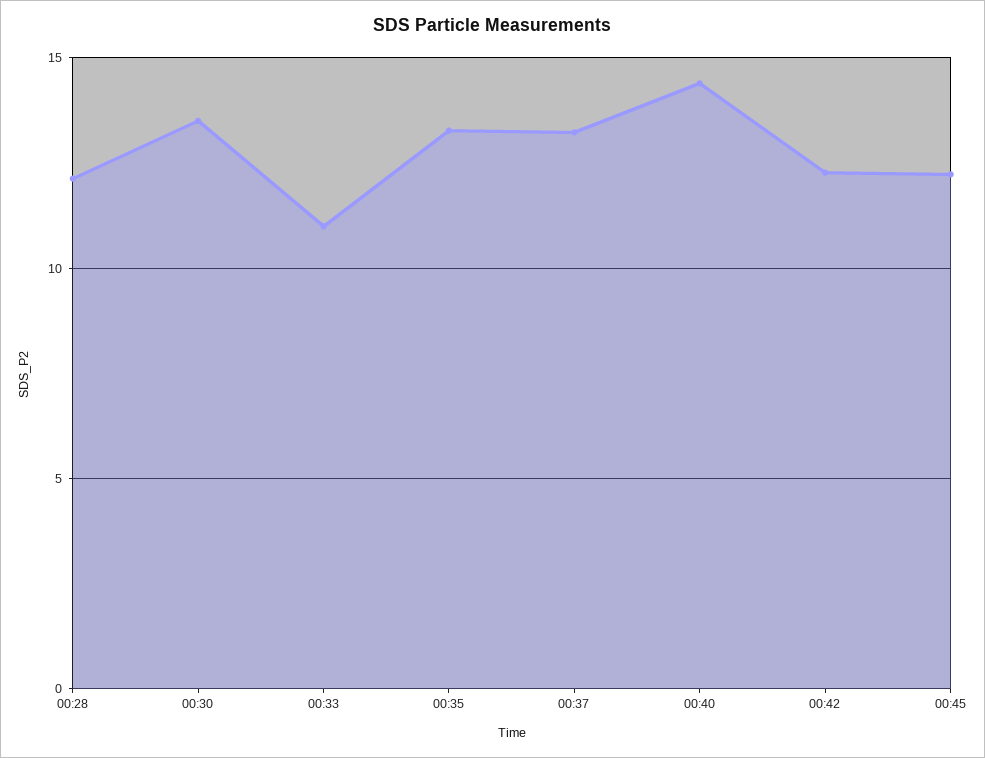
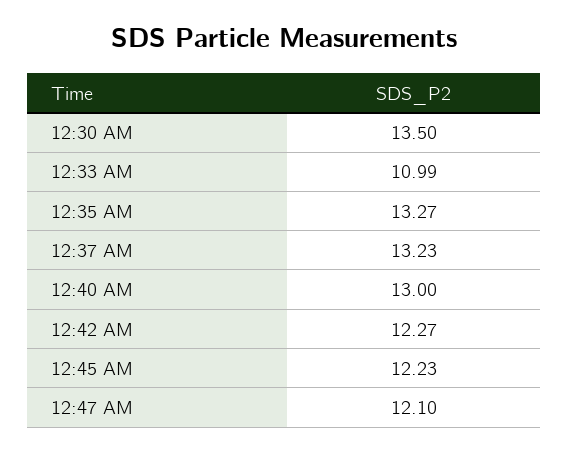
00:28: 12 -> none
00:40: 14.5 -> 13
12:47 AM: none -> 12.1

